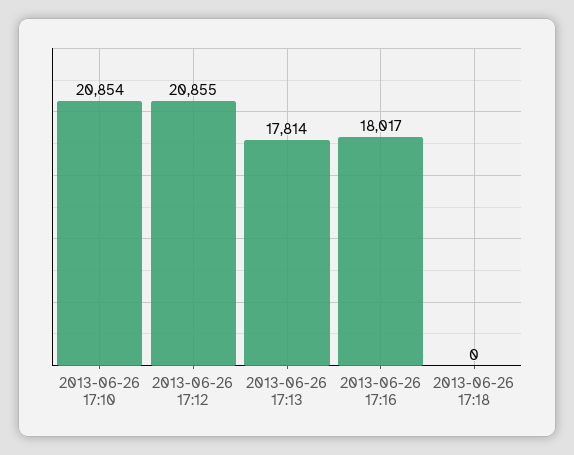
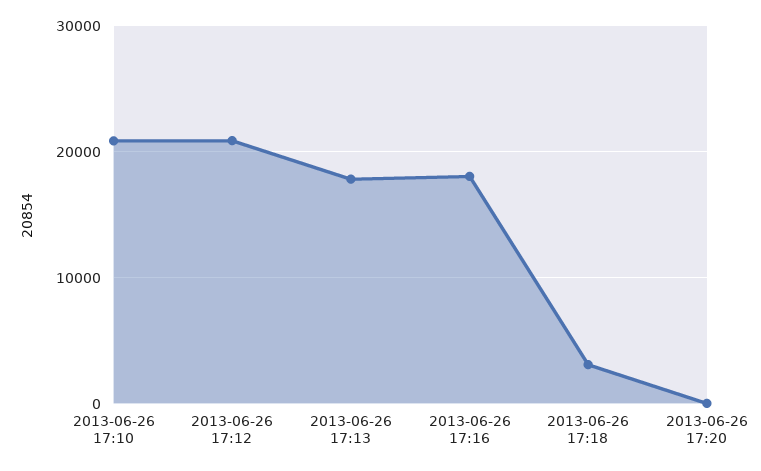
2013-06-26 17:18: 0 -> 3000
2013-06-26 17:20: none -> 0

